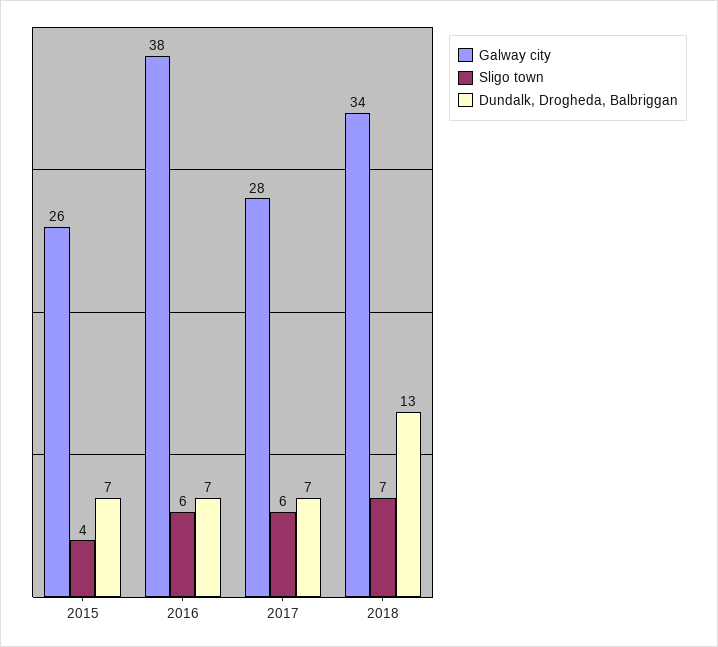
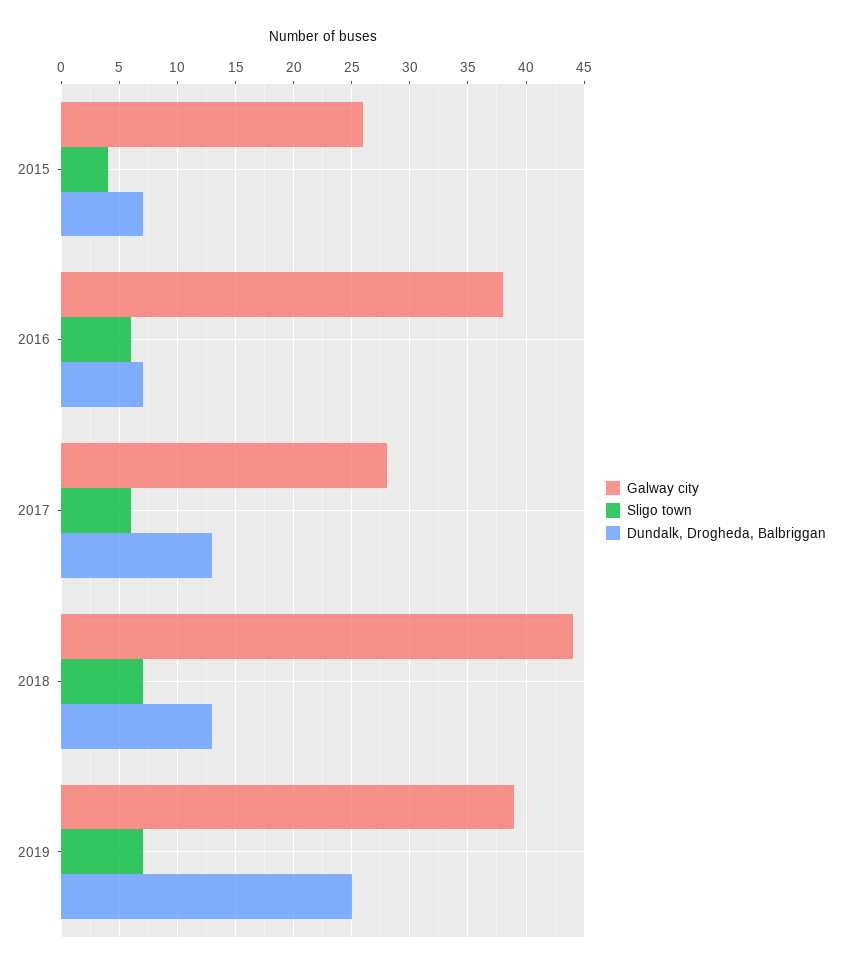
Dundalk, Drogheda, Balbriggan, 2017: 7 -> 13
Galway city, 2018: 34 -> 44
Galway city, 2019: none -> 39
Sligo town, 2019: none -> 7
Dundalk, Drogheda, Balbriggan, 2019: none -> 25

